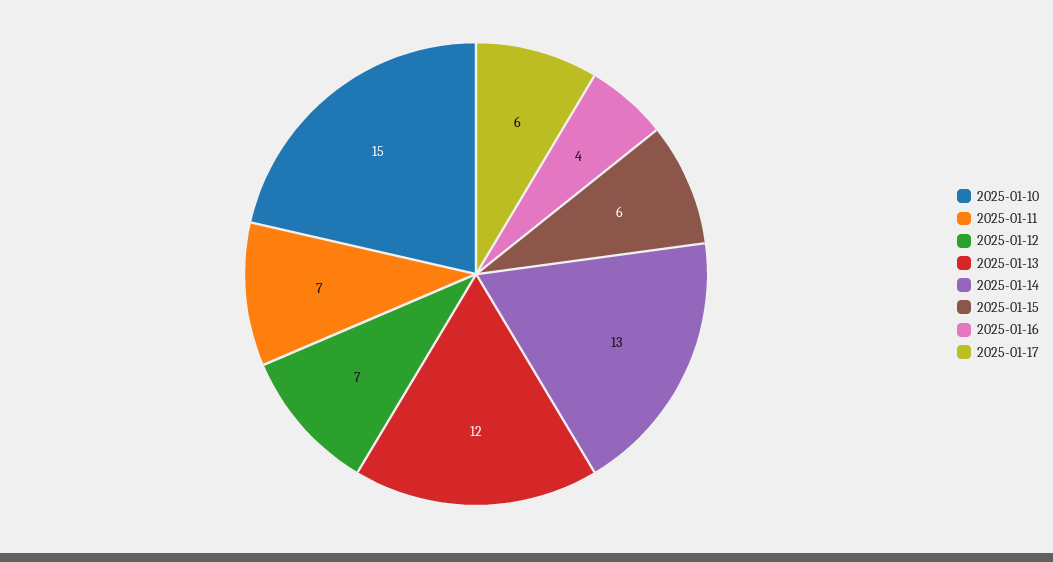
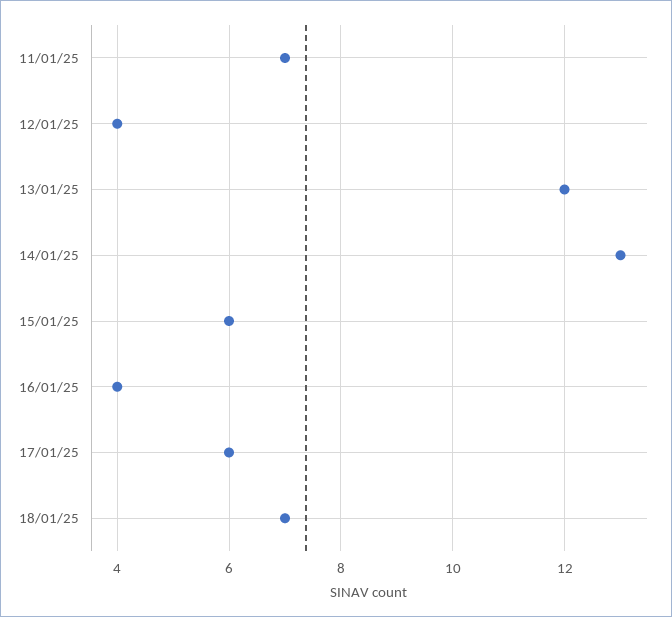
2025-01-10: 15 -> none
2025-01-12: 7 -> 4
18/01/25: none -> 7

